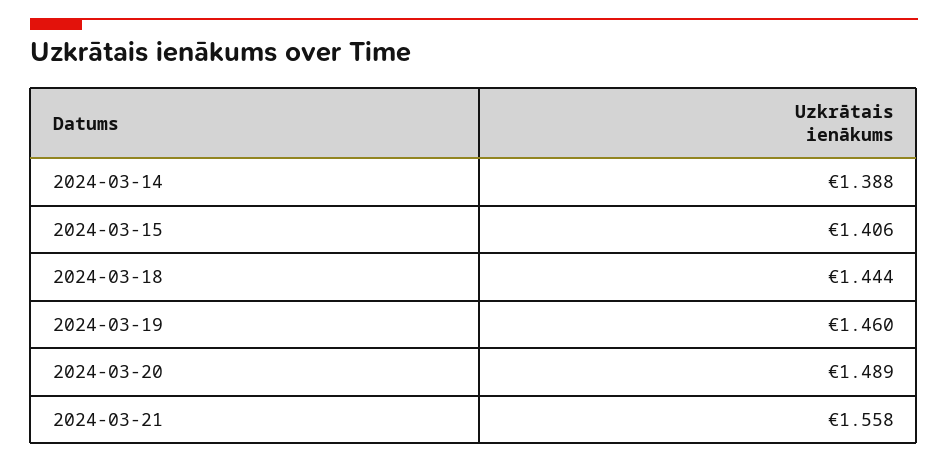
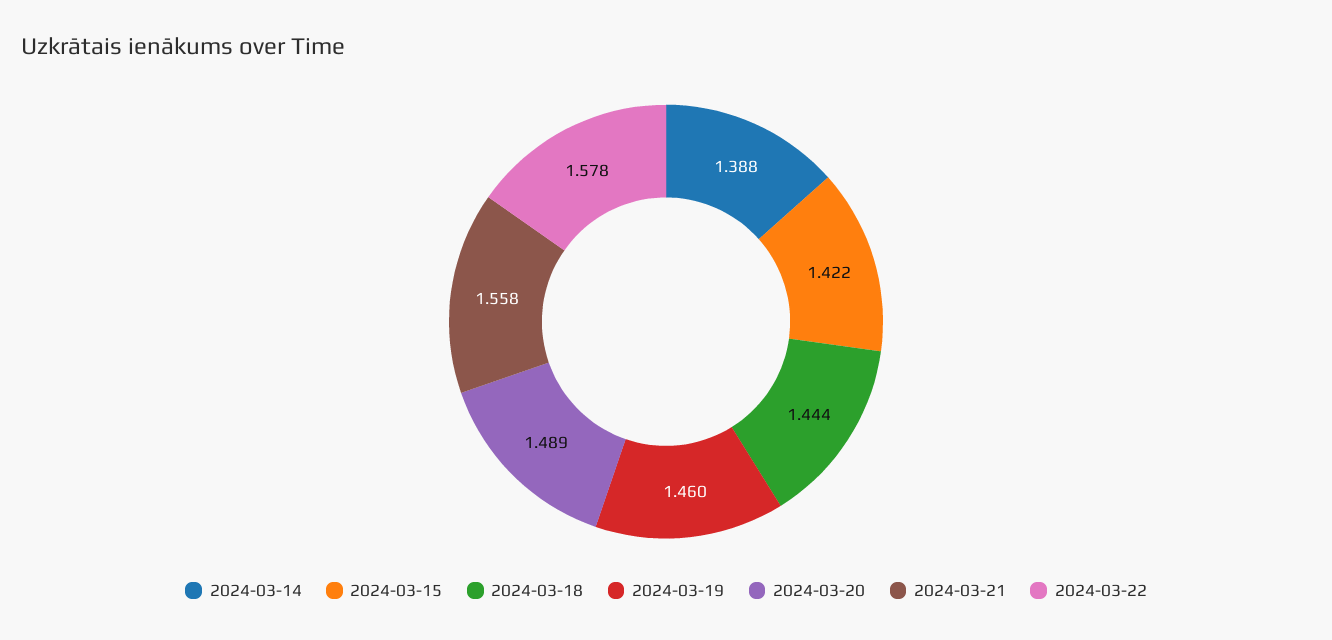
2024-03-15: 1.406 -> 1.422
2024-03-22: none -> 1.578

